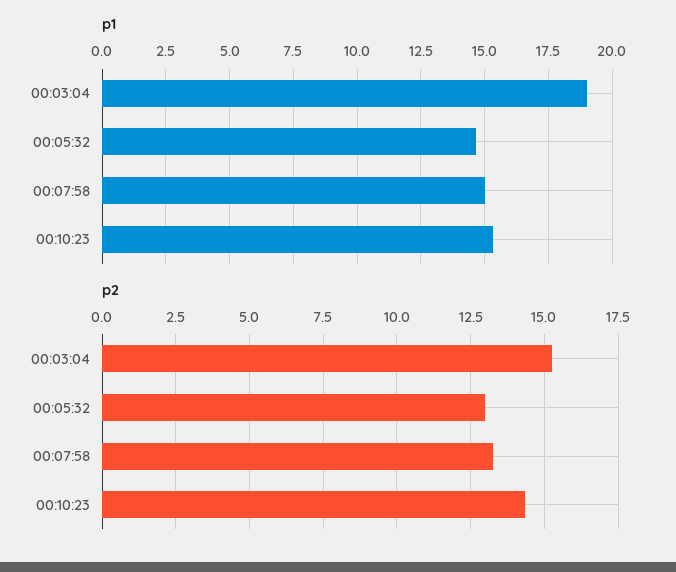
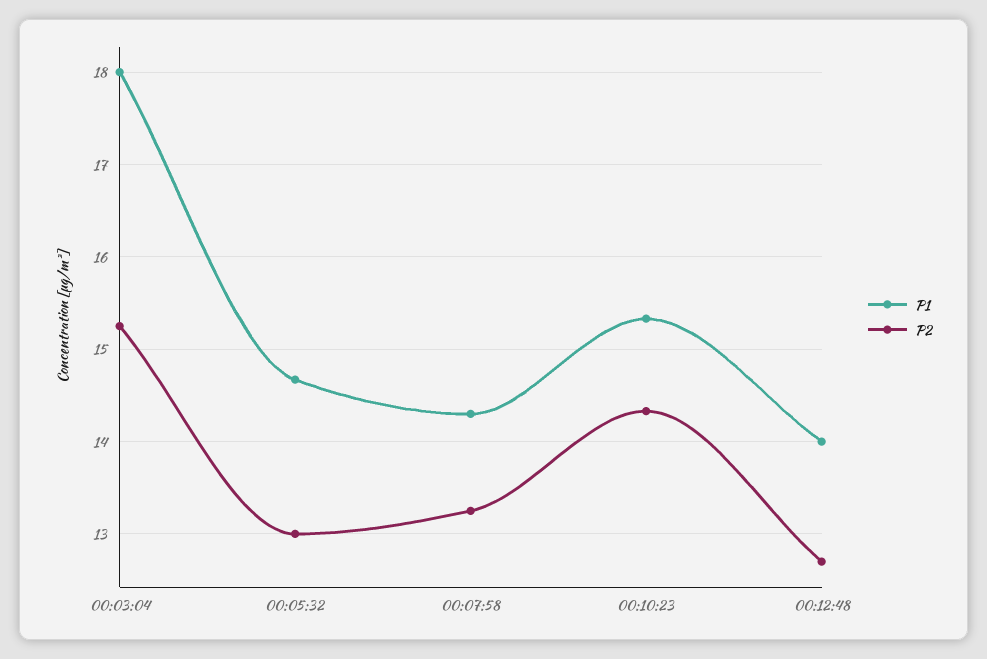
p1, 00:03:04: 19 -> 18
p1, 00:07:58: 15 -> 14.3
p1, 00:12:48: none -> 14
p2, 00:12:48: none -> 12.7

